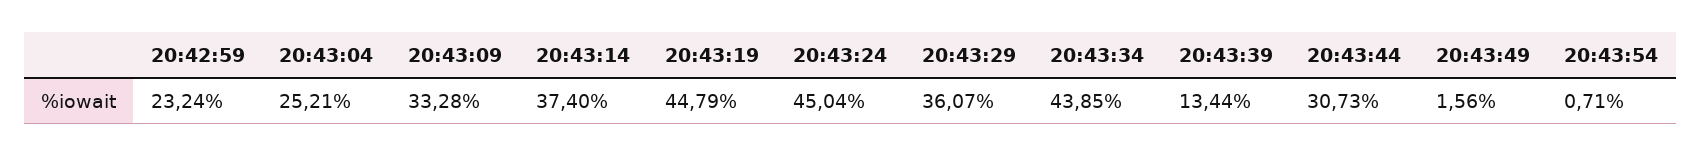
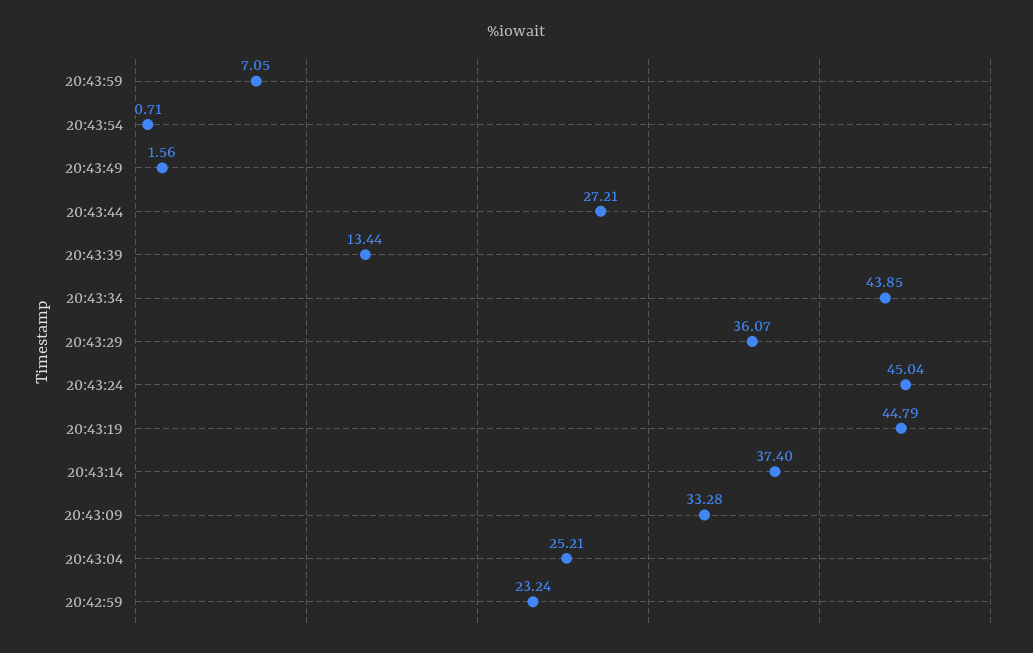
20:43:44: 30.73 -> 27.21
20:43:59: none -> 7.05

